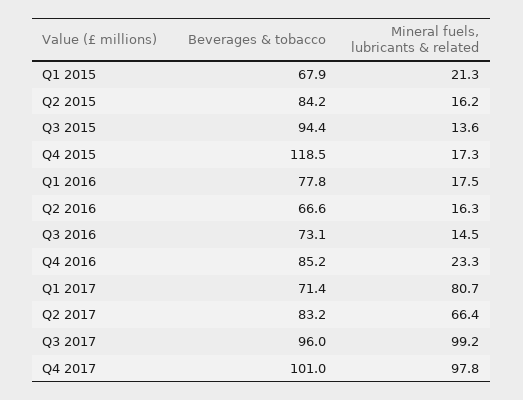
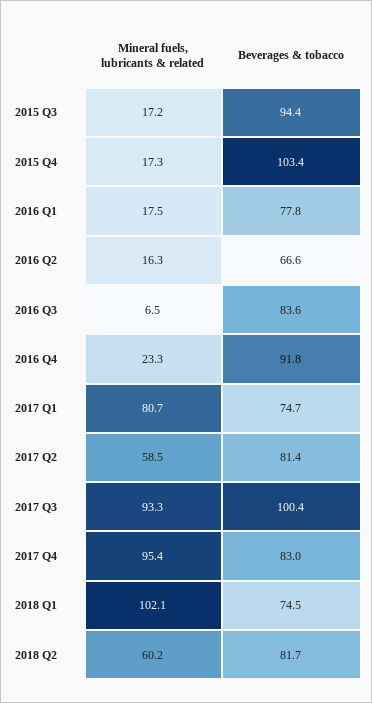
Beverages & tobacco, Q1 2015: 67.9 -> none
Mineral fuels, lubricants & related, Q1 2015: 21.3 -> none
Beverages & tobacco, Q2 2015: 84.2 -> none
Mineral fuels, lubricants & related, Q2 2015: 16.2 -> none
Mineral fuels, lubricants & related, Q3 2015: 13.6 -> 17.2
Beverages & tobacco, Q4 2015: 118.5 -> 103.4
Beverages & tobacco, Q3 2016: 73.1 -> 83.6
Mineral fuels, lubricants & related, Q3 2016: 14.5 -> 6.5
Beverages & tobacco, Q4 2016: 85.2 -> 91.8
Beverages & tobacco, Q1 2017: 71.4 -> 74.7
Beverages & tobacco, Q2 2017: 83.2 -> 81.4
Mineral fuels, lubricants & related, Q2 2017: 66.4 -> 58.5
Beverages & tobacco, Q3 2017: 96 -> 100.4
Mineral fuels, lubricants & related, Q3 2017: 99.2 -> 93.3
Beverages & tobacco, Q4 2017: 101 -> 83
Mineral fuels, lubricants & related, Q4 2017: 97.8 -> 95.4
Mineral fuels, lubricants & related, 2018 Q1: none -> 102.1
Beverages & tobacco, 2018 Q1: none -> 74.5
Mineral fuels, lubricants & related, 2018 Q2: none -> 60.2
Beverages & tobacco, 2018 Q2: none -> 81.7

